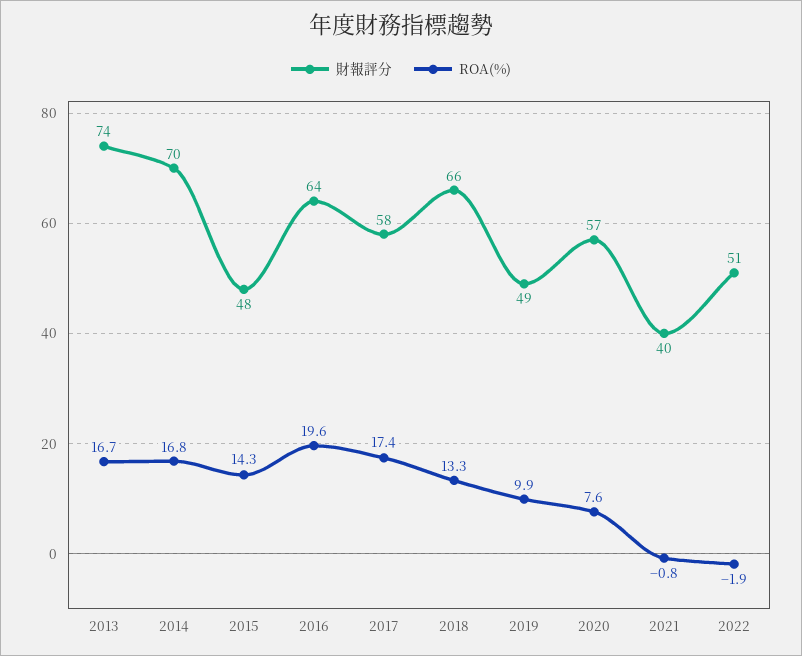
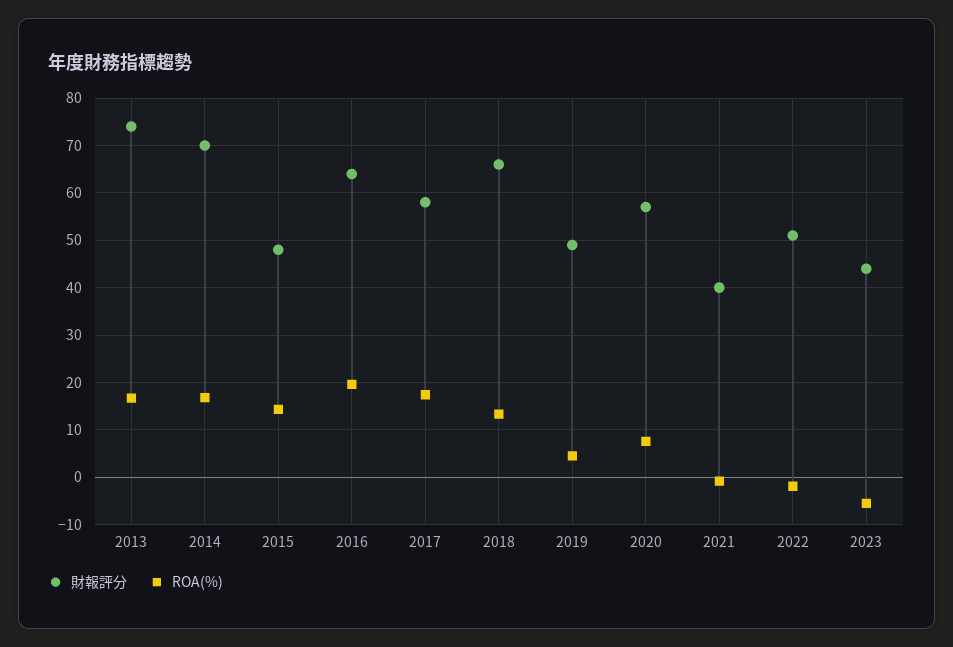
ROA(%), 2019: 9.9 -> 4
財報評分, 2023: none -> 44
ROA(%), 2023: none -> -6

